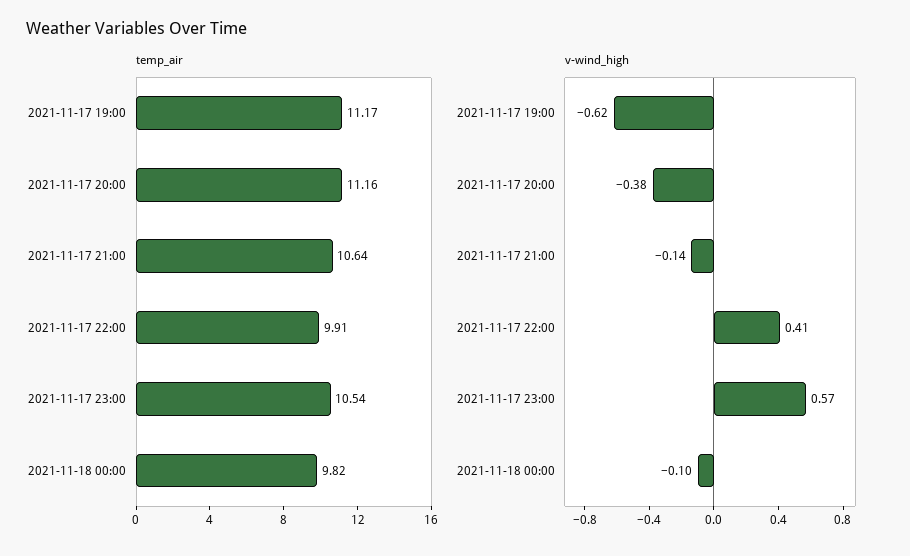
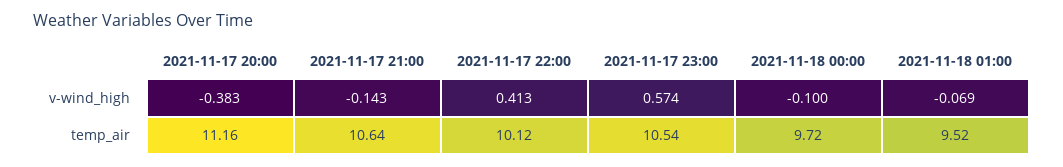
temp_air, 2021-11-17 19:00: 11.17 -> none
temp_air, 2021-11-17 22:00: 9.91 -> 10.12
temp_air, 2021-11-18 00:00: 9.82 -> 9.72
v-wind_high, 2021-11-17 19:00: -0.62 -> none
v-wind_high, 2021-11-18 01:00: none -> -0.069
temp_air, 2021-11-18 01:00: none -> 9.52

